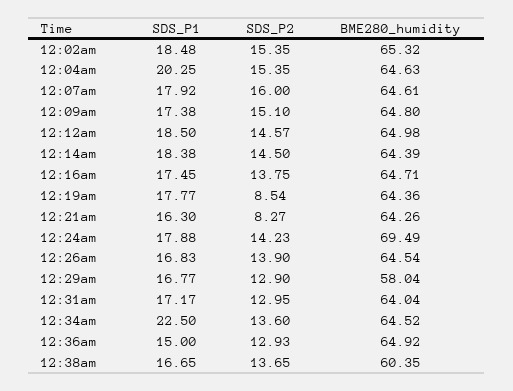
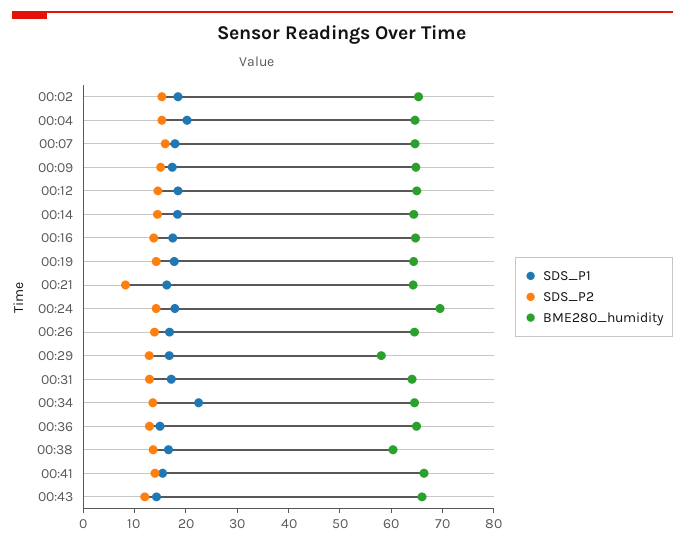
SDS_P2, 12:19am: 8.54 -> 14
SDS_P1, 00:41: none -> 16
SDS_P2, 00:41: none -> 14
BME280_humidity, 00:41: none -> 66
SDS_P1, 00:43: none -> 14
SDS_P2, 00:43: none -> 12
BME280_humidity, 00:43: none -> 66

